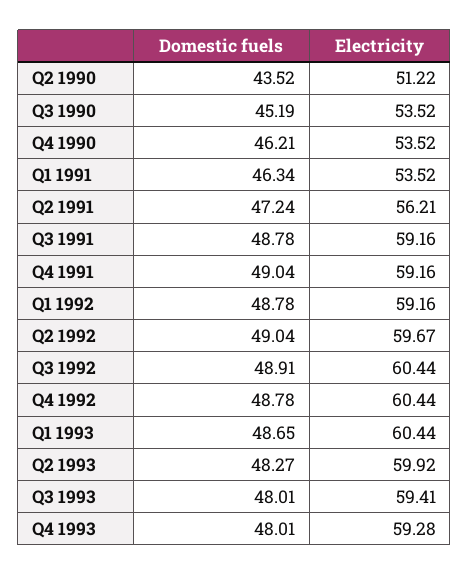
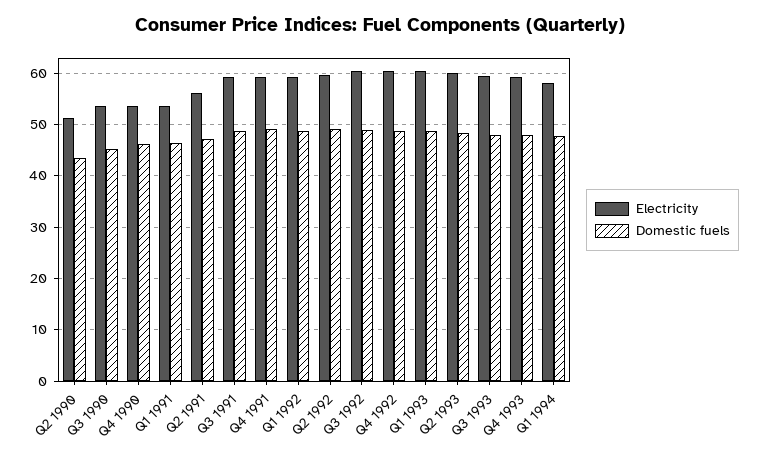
Electricity, Q1 1994: none -> 58
Domestic fuels, Q1 1994: none -> 48

